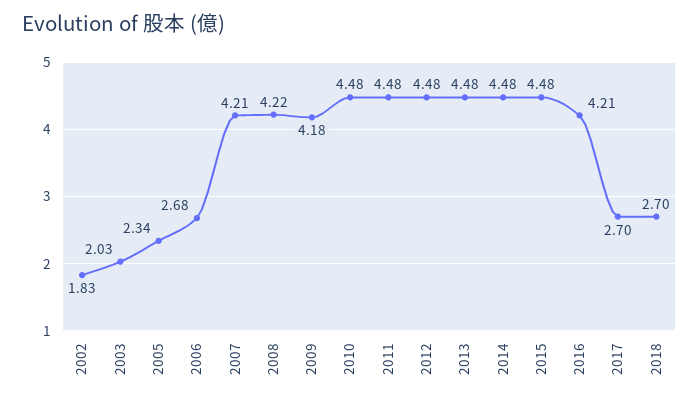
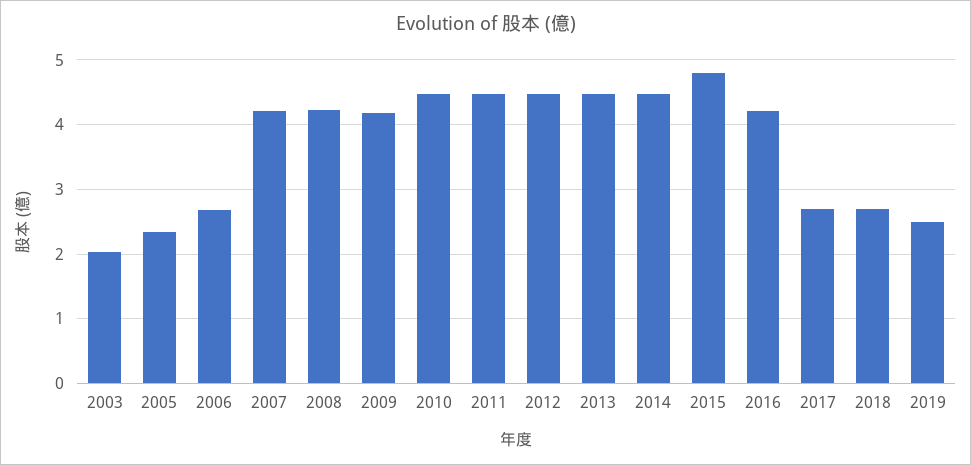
2002: 1.83 -> none
2015: 4.48 -> 4.8
2019: none -> 2.5

